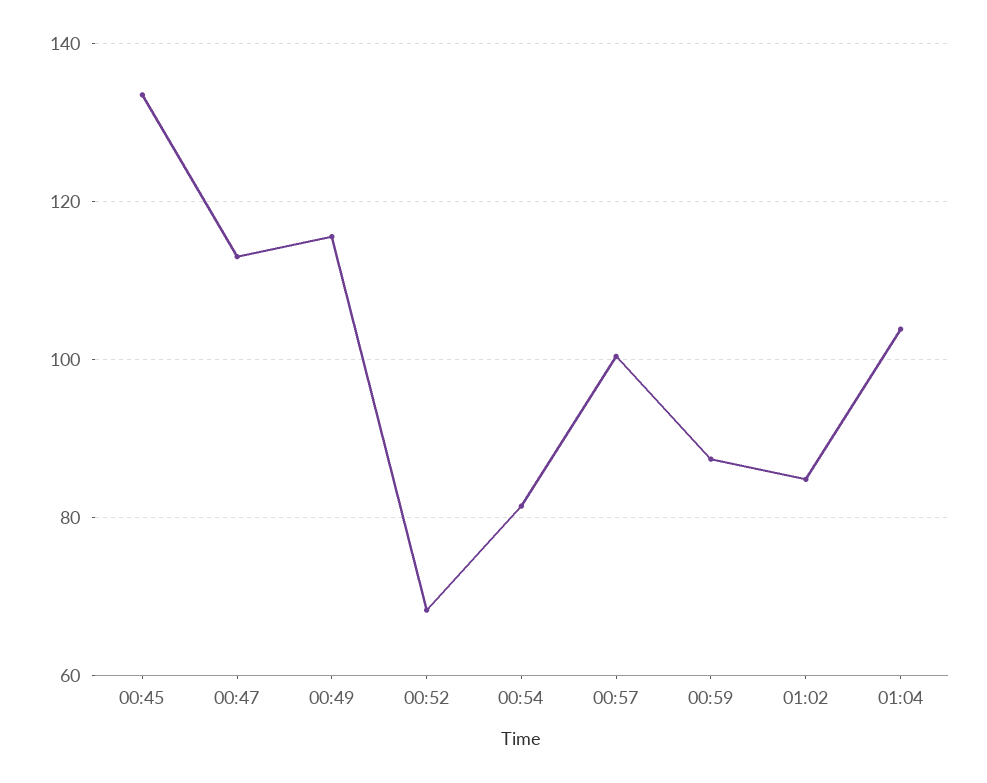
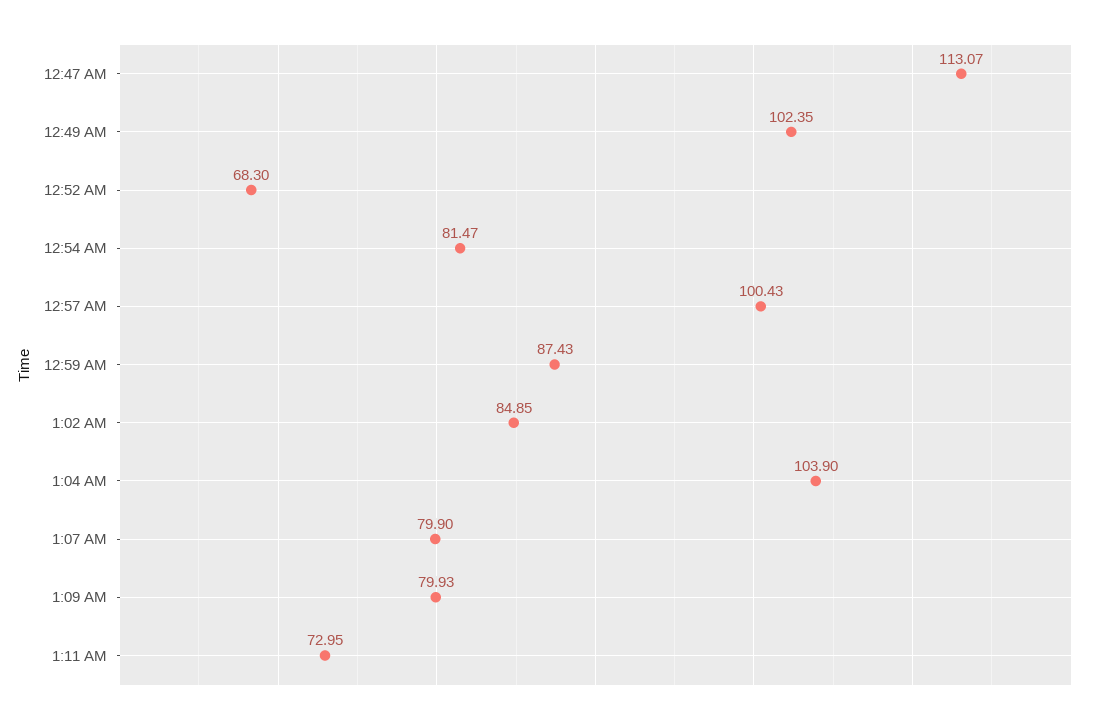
00:45: 134 -> none
00:49: 116 -> 102.35
1:07 AM: none -> 79.9
1:09 AM: none -> 79.93
1:11 AM: none -> 72.95

